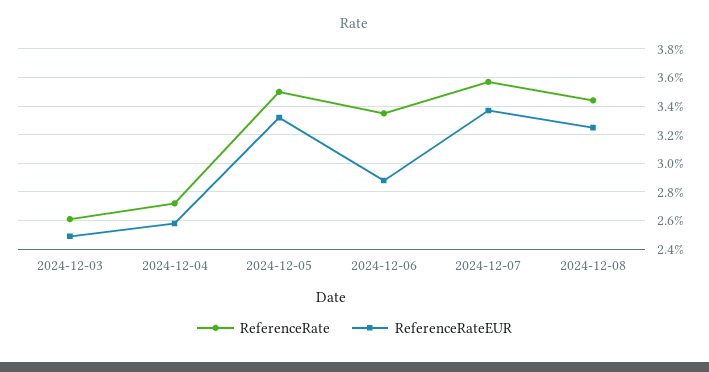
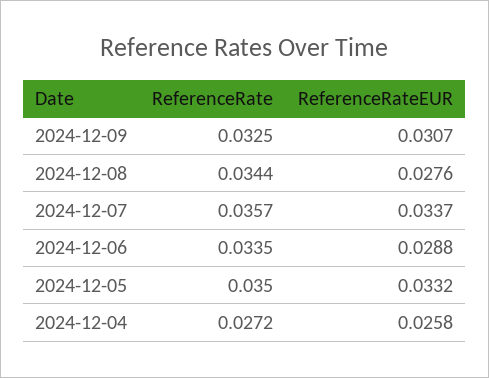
ReferenceRate, 2024-12-03: 0.026 -> none
ReferenceRateEUR, 2024-12-03: 0.025 -> none
ReferenceRateEUR, 2024-12-08: 0.0325 -> 0.0276
ReferenceRate, 2024-12-09: none -> 0.0325
ReferenceRateEUR, 2024-12-09: none -> 0.0307

